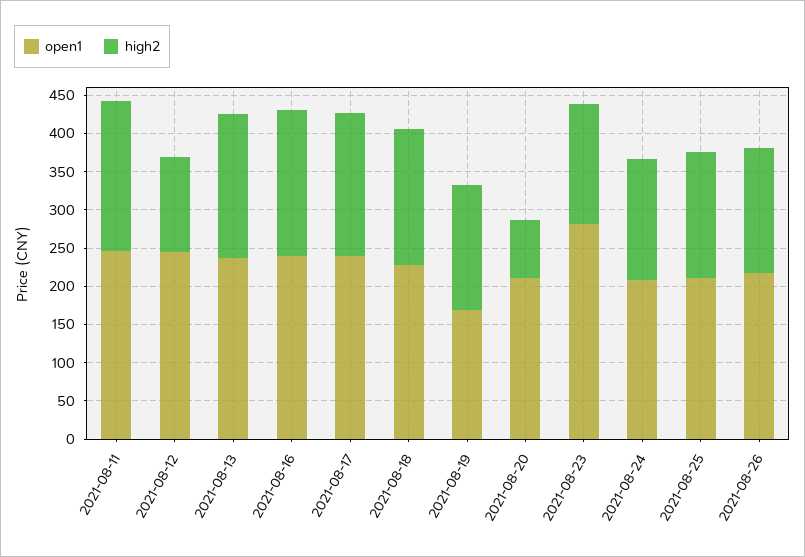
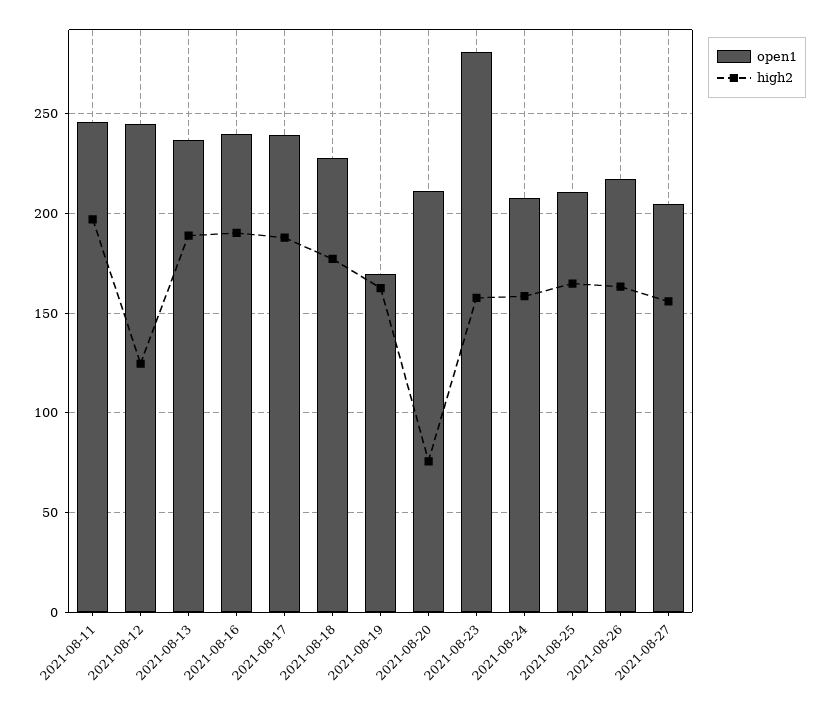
open1, 2021-08-27: none -> 205
high2, 2021-08-27: none -> 155

